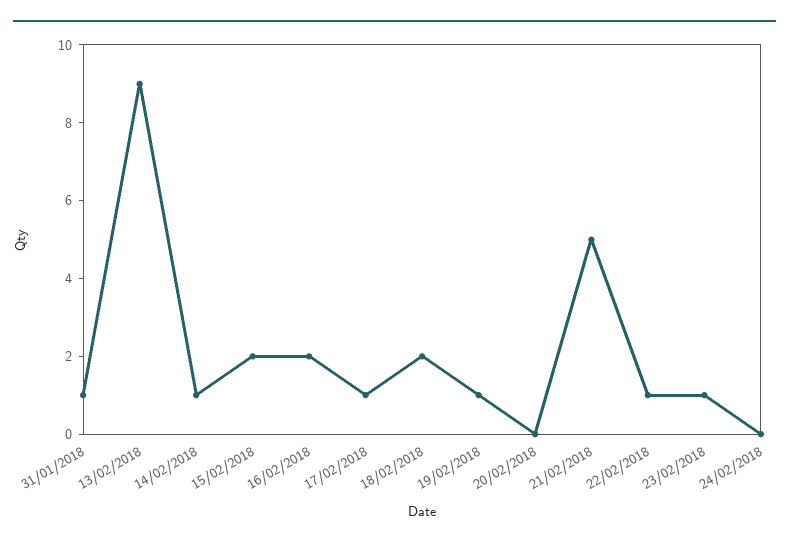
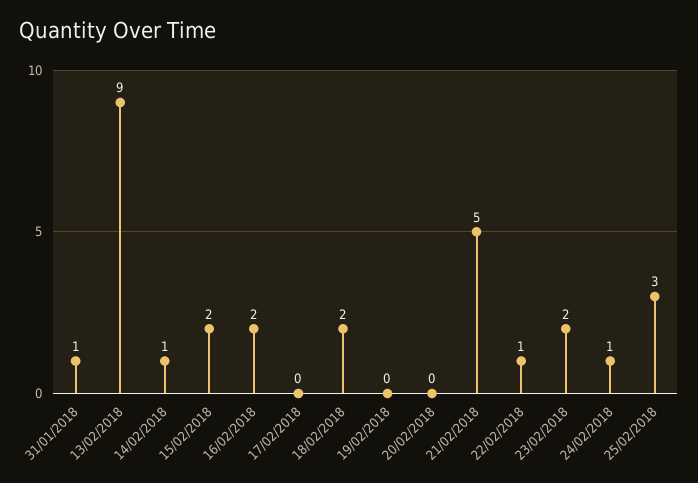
17/02/2018: 1 -> 0
19/02/2018: 1 -> 0
23/02/2018: 1 -> 2
24/02/2018: 0 -> 1
25/02/2018: none -> 3

